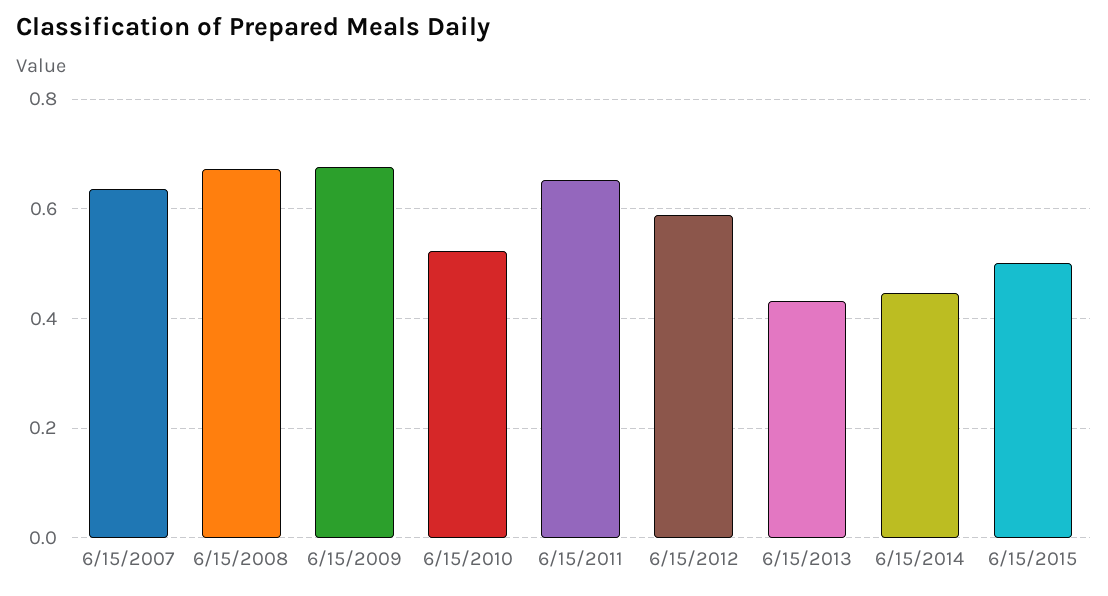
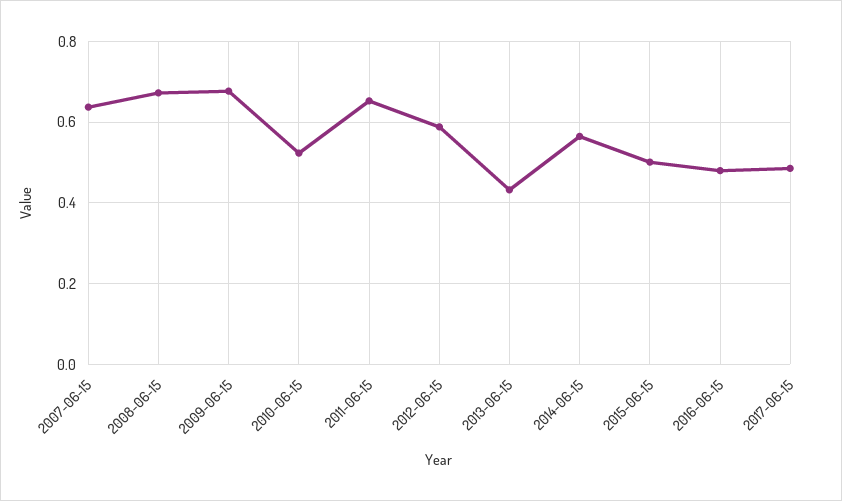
6/15/2014: 0.44 -> 0.56
2016-06-15: none -> 0.48
2017-06-15: none -> 0.48

